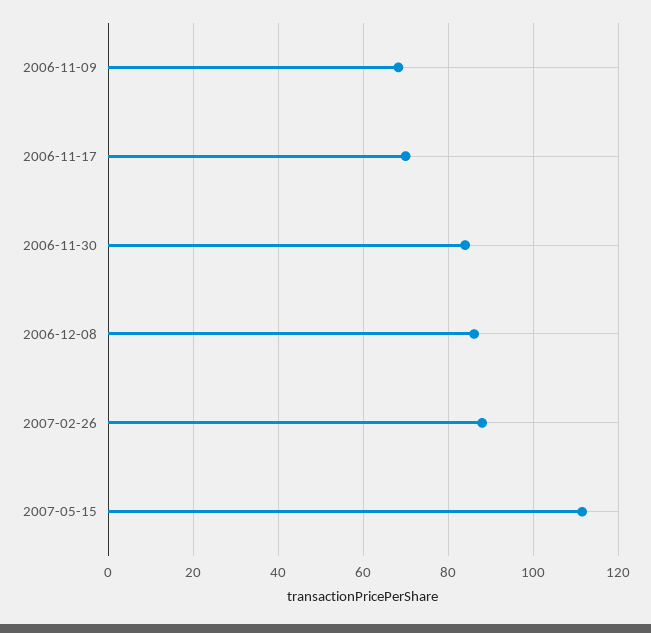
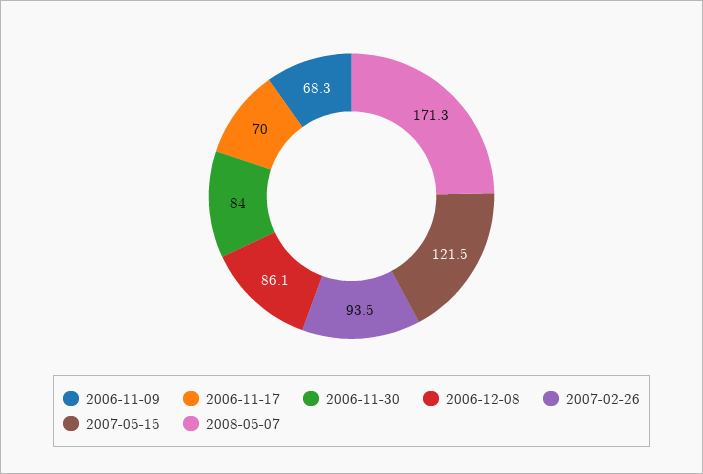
2007-02-26: 88 -> 93.5
2007-05-15: 112 -> 121.5
2008-05-07: none -> 171.3

